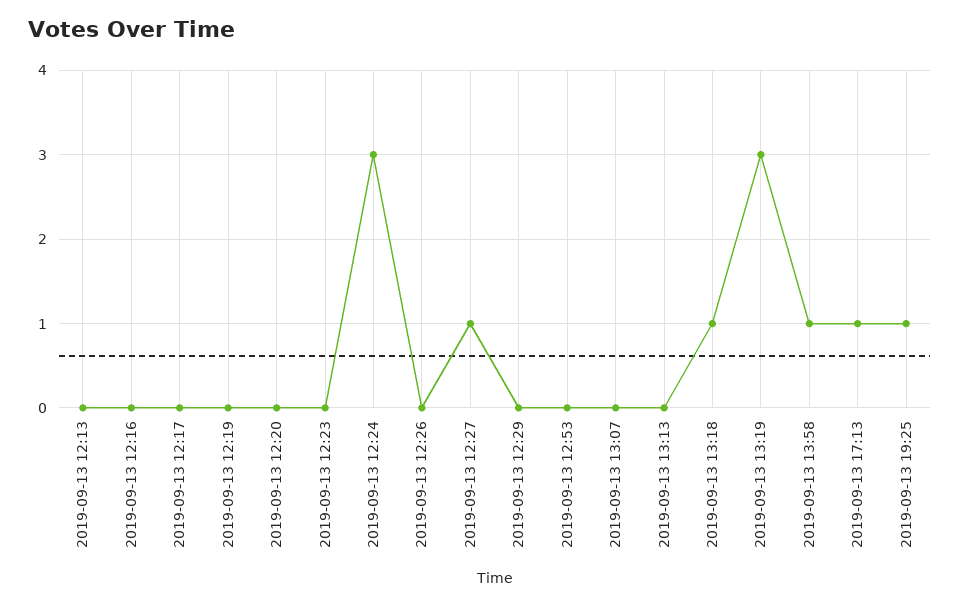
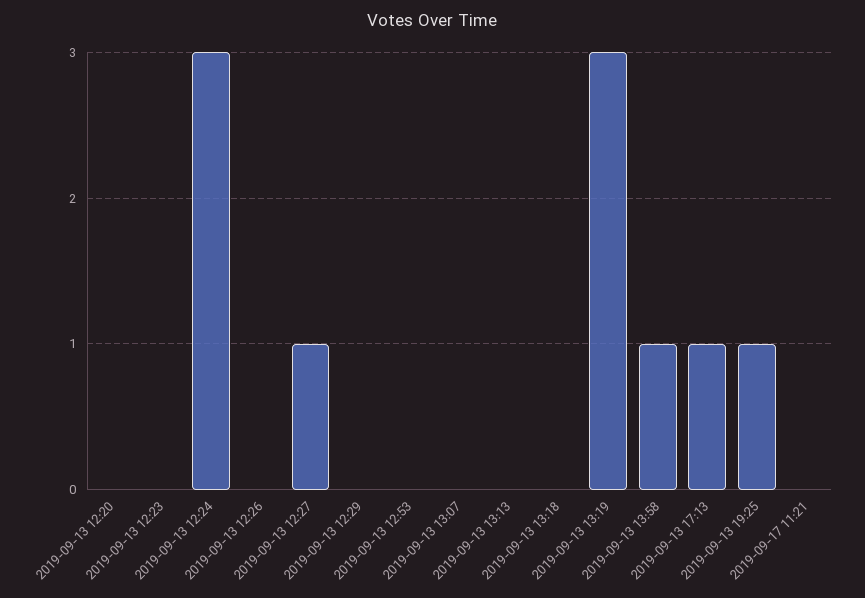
2019-09-13 12:13: 0 -> none
2019-09-13 12:16: 0 -> none
2019-09-13 12:17: 0 -> none
2019-09-13 12:19: 0 -> none
2019-09-13 13:18: 1 -> 0
2019-09-17 11:21: none -> 0

